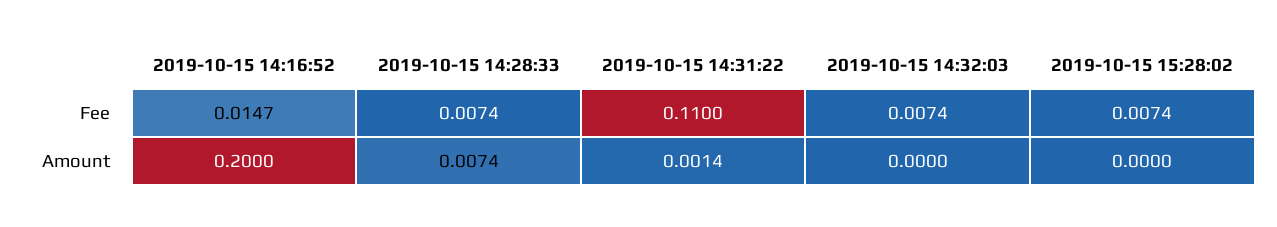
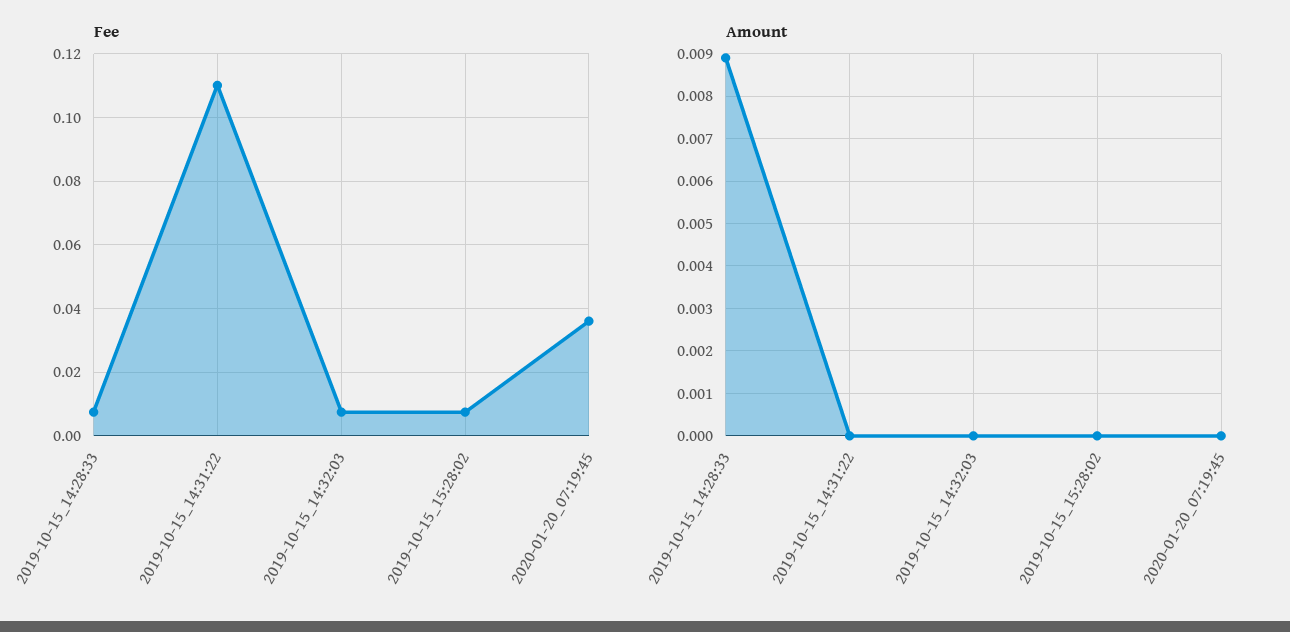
Fee, 2019-10-15 14:16:52: 0.0147 -> none
Amount, 2019-10-15 14:16:52: 0.2 -> none
Amount, 2019-10-15 14:28:33: 0.0074 -> 0.009
Amount, 2019-10-15 14:31:22: 0.0014 -> 0
Fee, 2020-01-20_07:19:45: none -> 0.036
Amount, 2020-01-20_07:19:45: none -> 0

